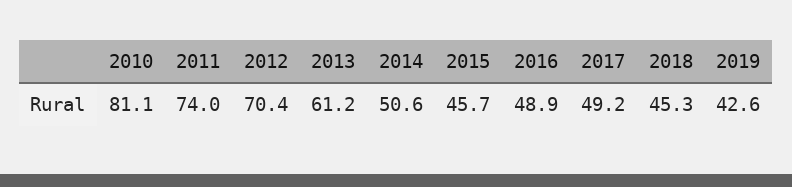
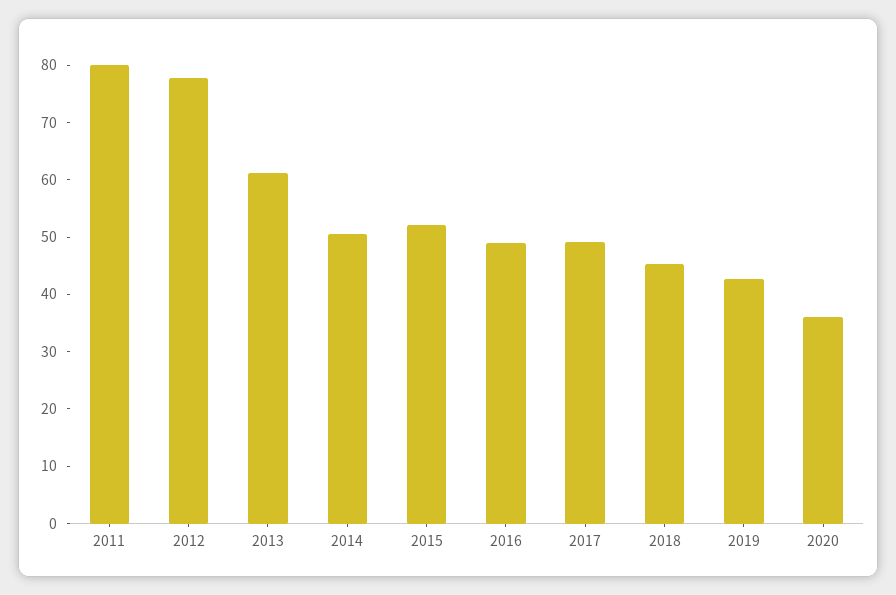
2010: 81.1 -> none
2011: 74 -> 80
2012: 70.4 -> 78
2015: 45.7 -> 52
2020: none -> 36

